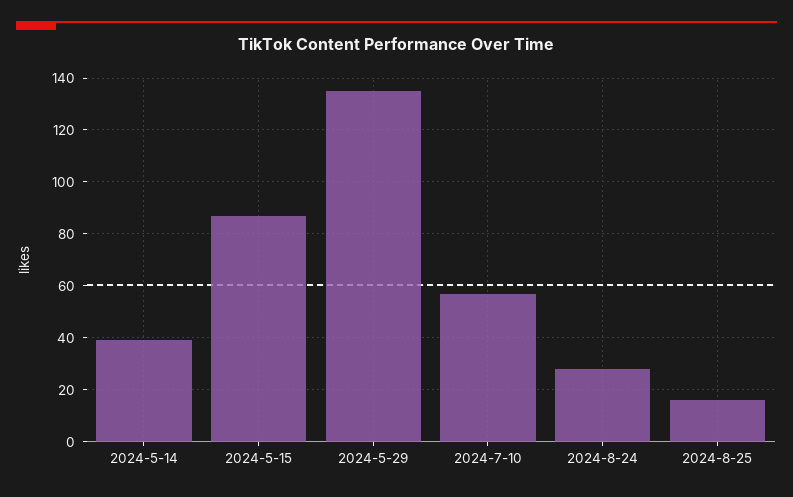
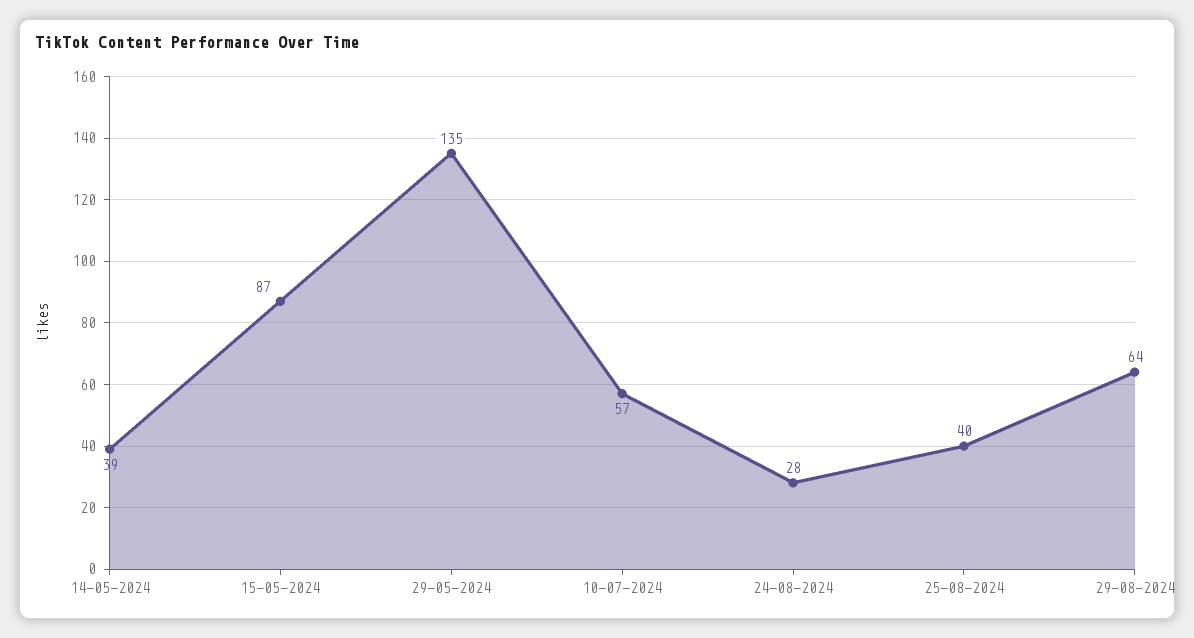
2024-8-25: 15 -> 40
29-08-2024: none -> 64

